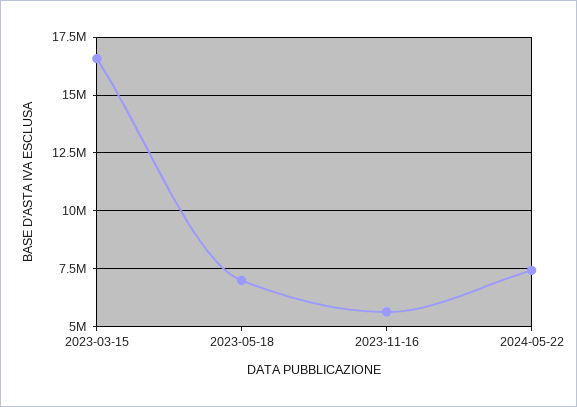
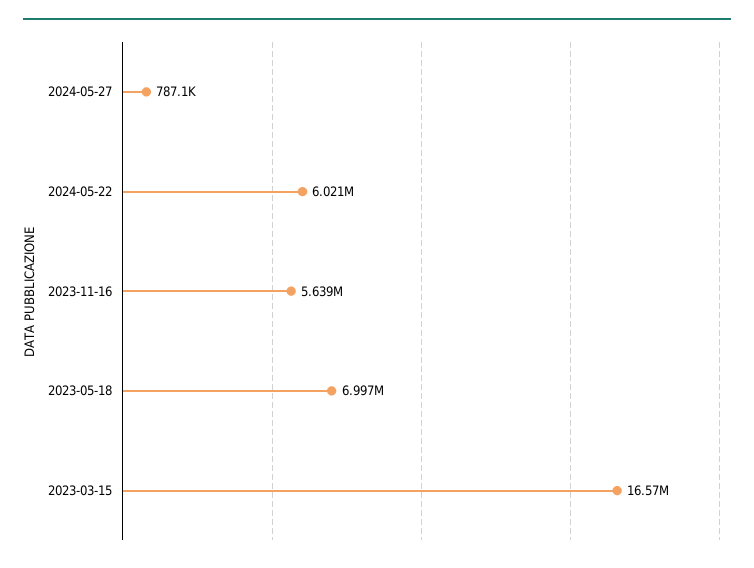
2024-05-22: 7500000 -> 6021000
2024-05-27: none -> 787100

